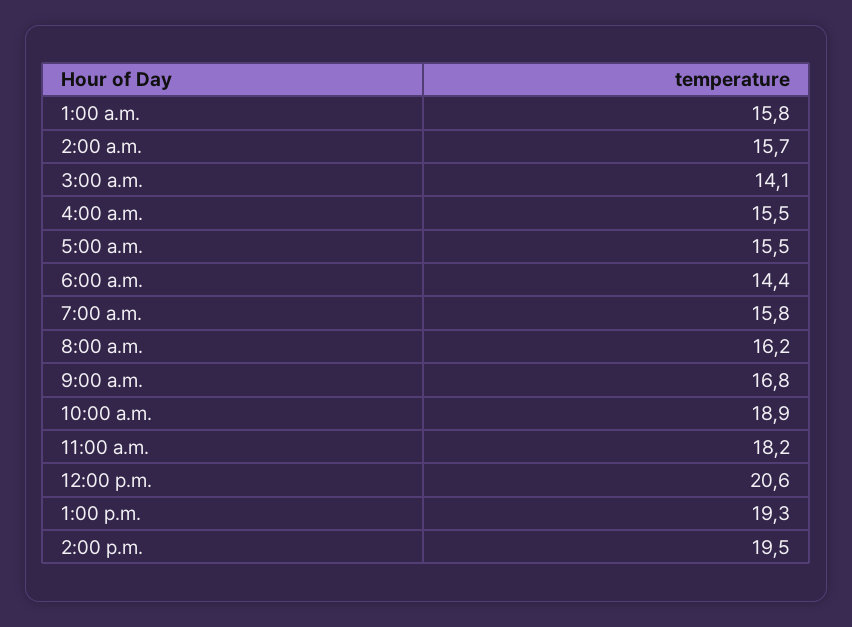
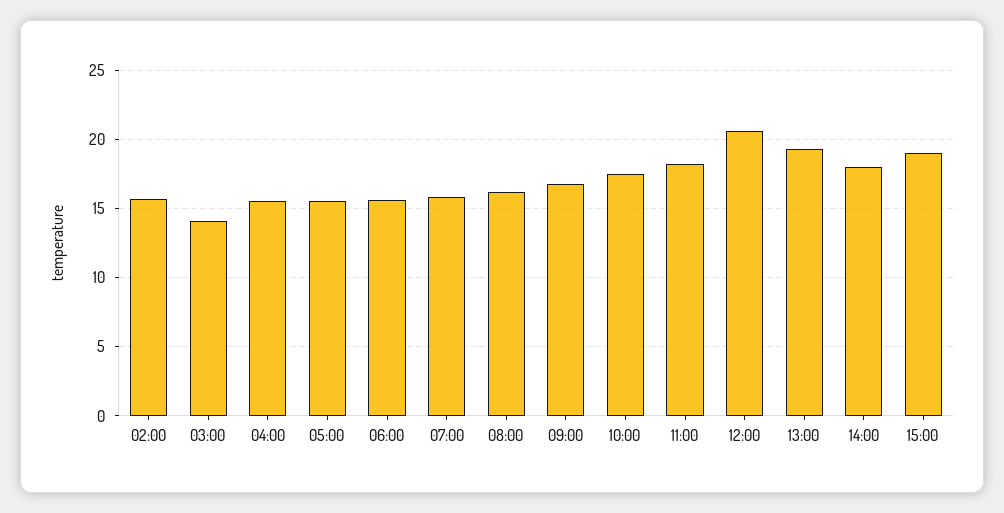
1:00 a.m.: 15.8 -> none
6:00 a.m.: 14.4 -> 15.5
10:00 a.m.: 18.9 -> 17.5
2:00 p.m.: 19.5 -> 18
15:00: none -> 19

